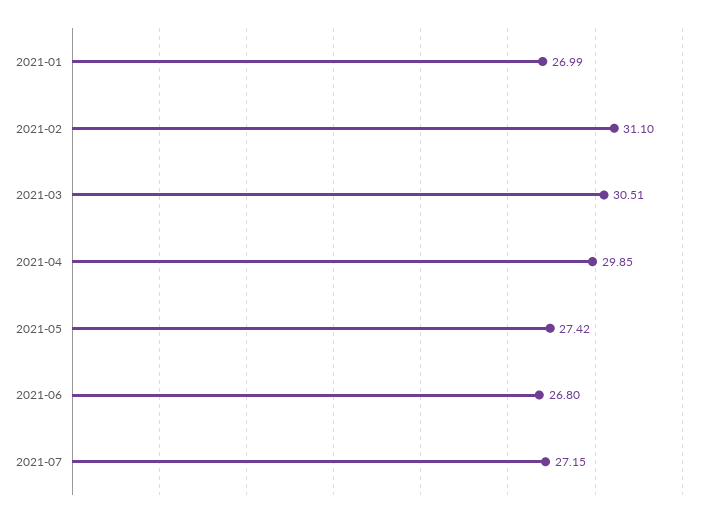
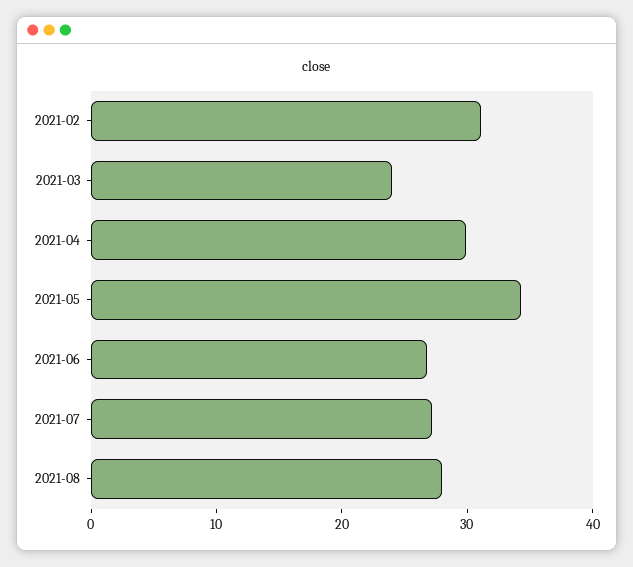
2021-01: 26.99 -> none
2021-03: 30.51 -> 24
2021-05: 27.42 -> 34
2021-08: none -> 28

